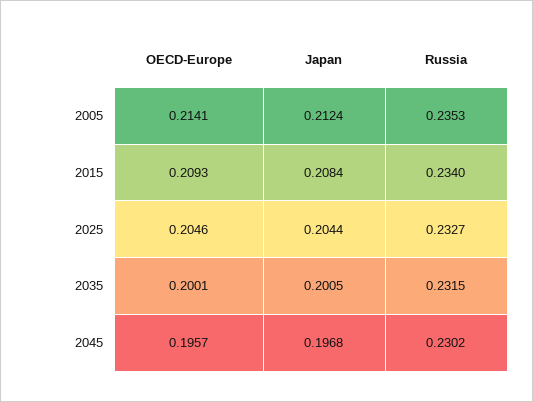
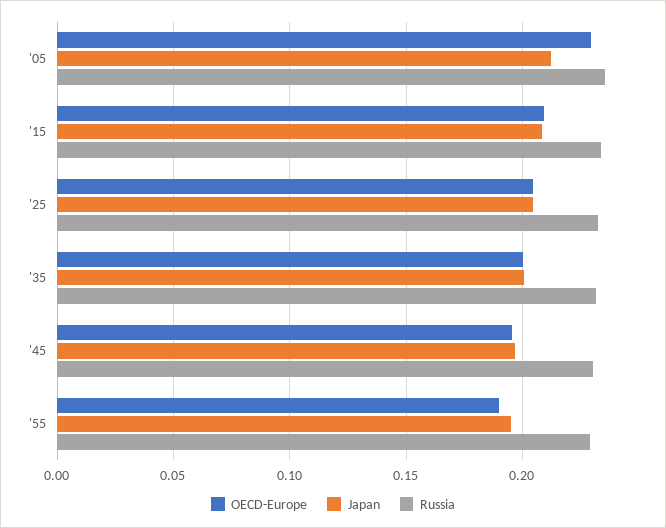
OECD-Europe, 2005: 0.2141 -> 0.23
OECD-Europe, '55: none -> 0.19
Japan, '55: none -> 0.195
Russia, '55: none -> 0.23

